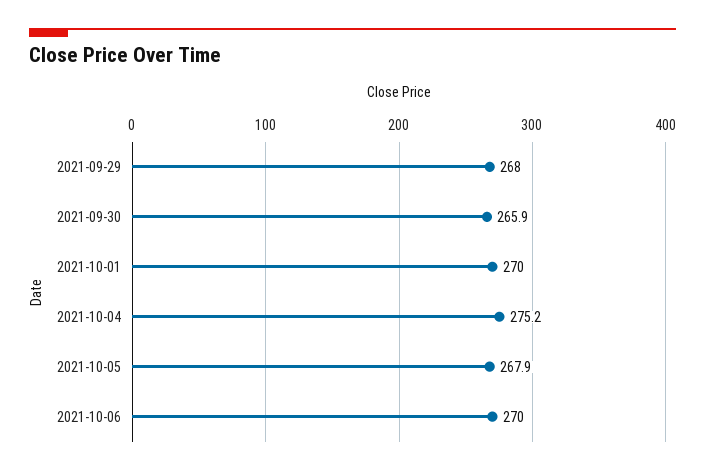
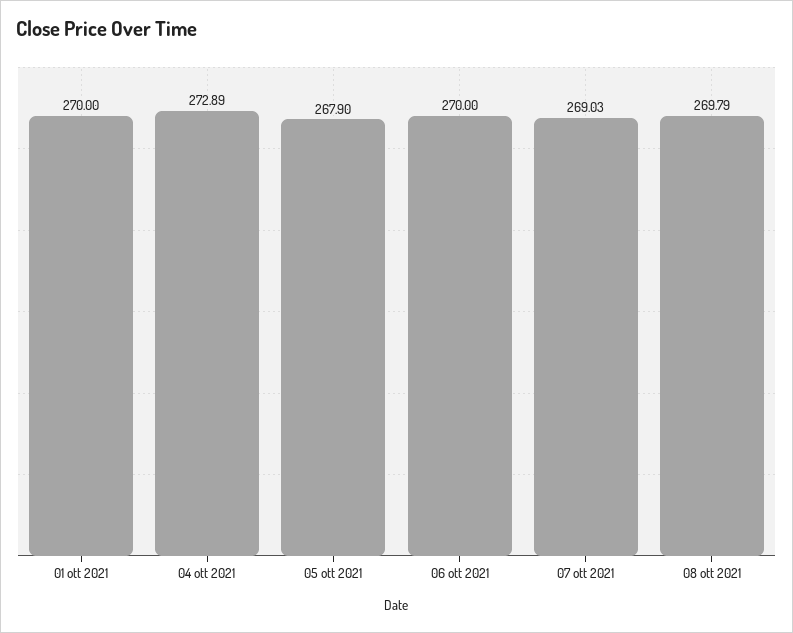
2021-09-29: 268 -> none
2021-09-30: 265.9 -> none
2021-10-04: 275.2 -> 272.89
07 ott 2021: none -> 269.03
08 ott 2021: none -> 269.79

